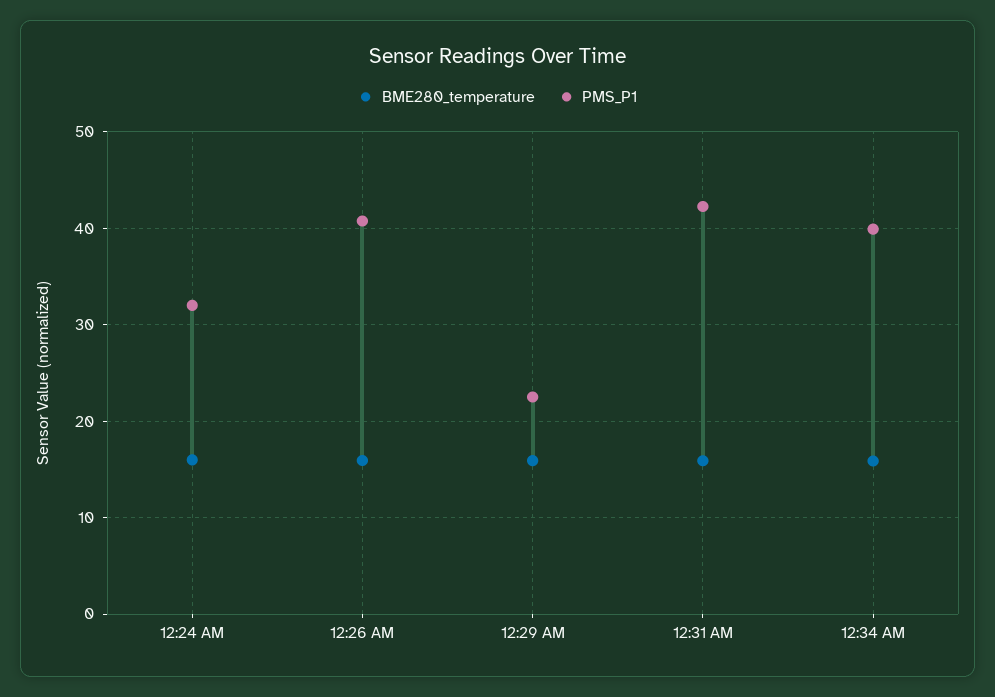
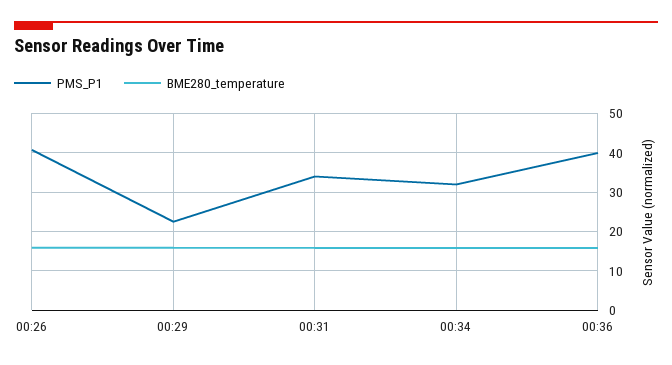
BME280_temperature, 12:24 AM: 16 -> none
PMS_P1, 12:24 AM: 32 -> none
PMS_P1, 12:31 AM: 42 -> 34
PMS_P1, 12:34 AM: 40 -> 32
PMS_P1, 00:36: none -> 40
BME280_temperature, 00:36: none -> 16

